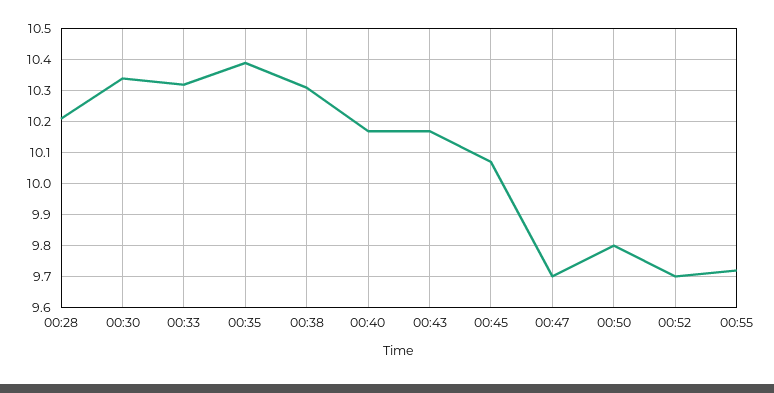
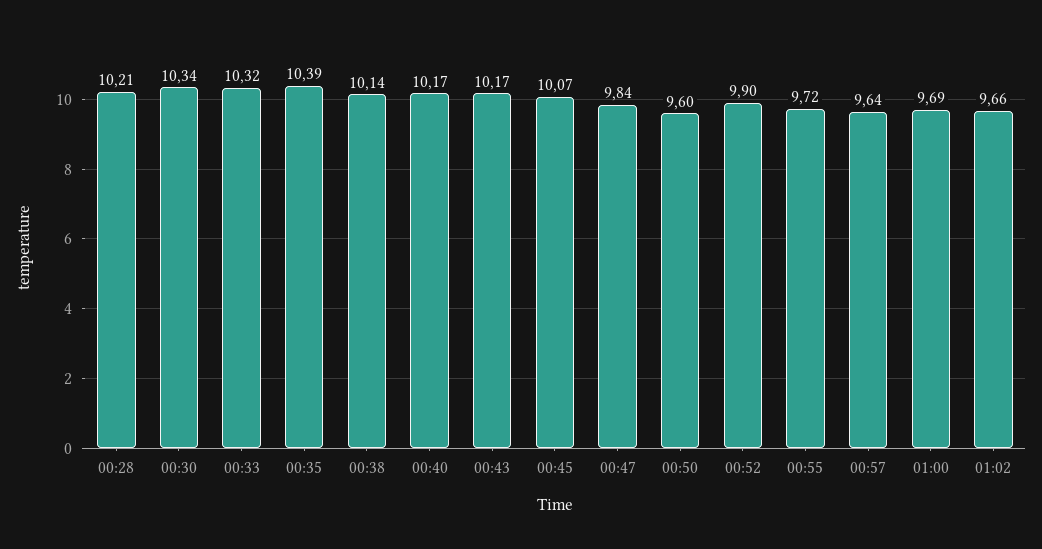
00:38: 10.3 -> 10.14
00:47: 9.7 -> 9.84
00:50: 9.8 -> 9.6
00:52: 9.7 -> 9.9
00:57: none -> 9.64
01:00: none -> 9.69
01:02: none -> 9.66

